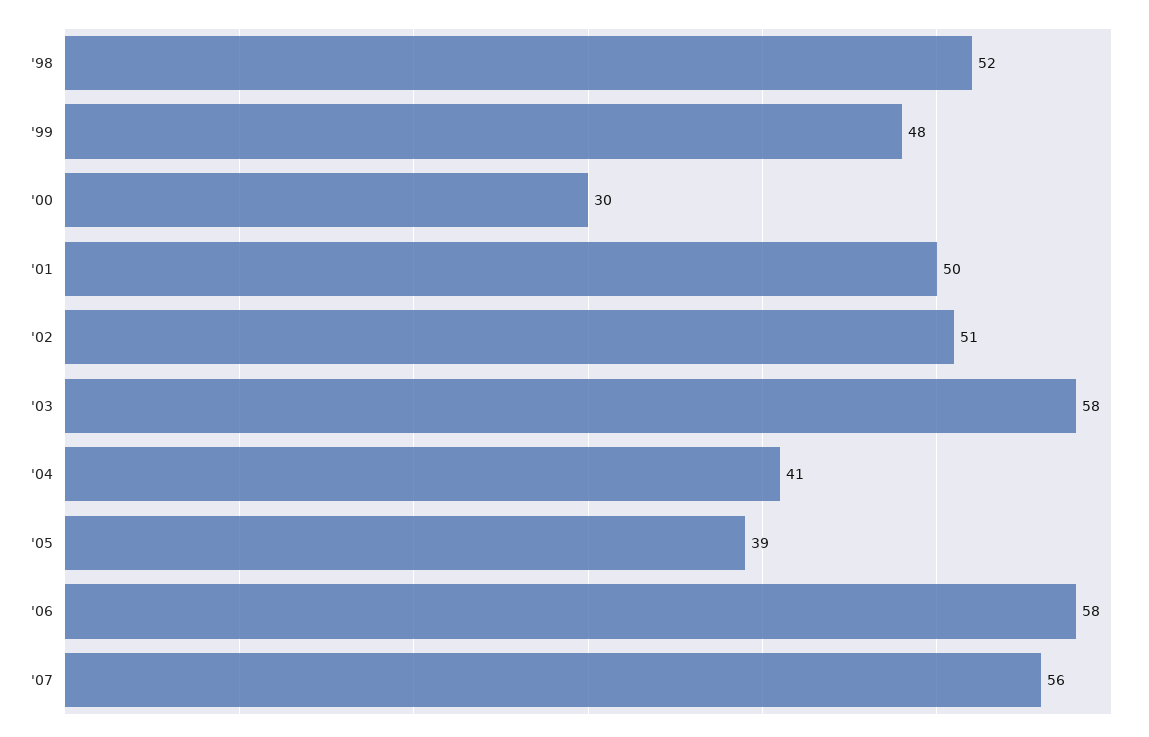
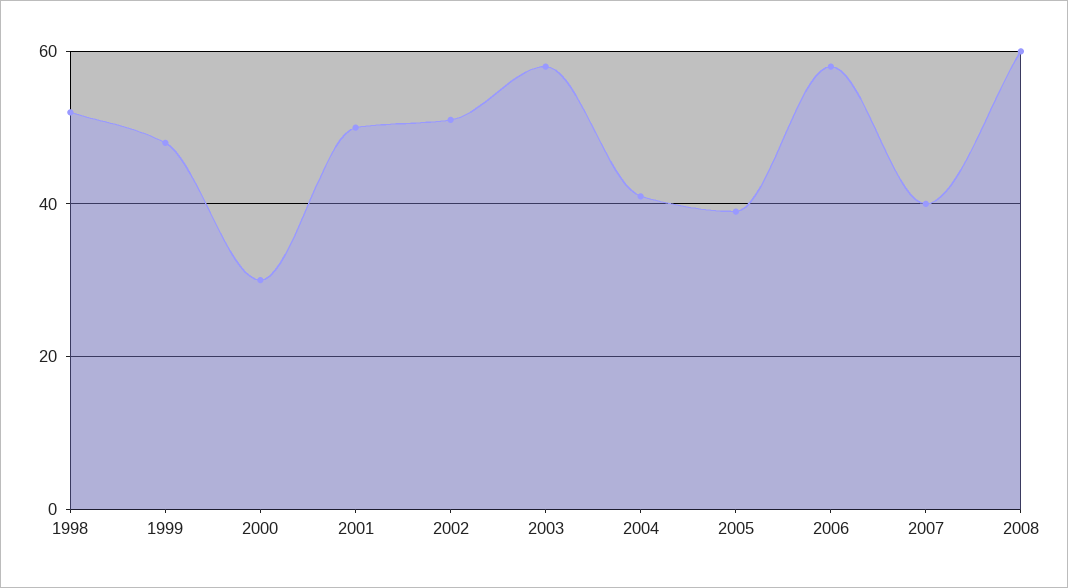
'07: 56 -> 40
2008: none -> 60

